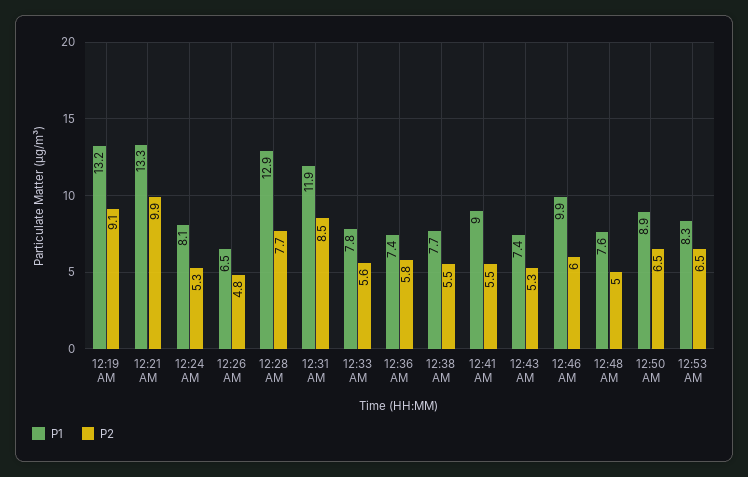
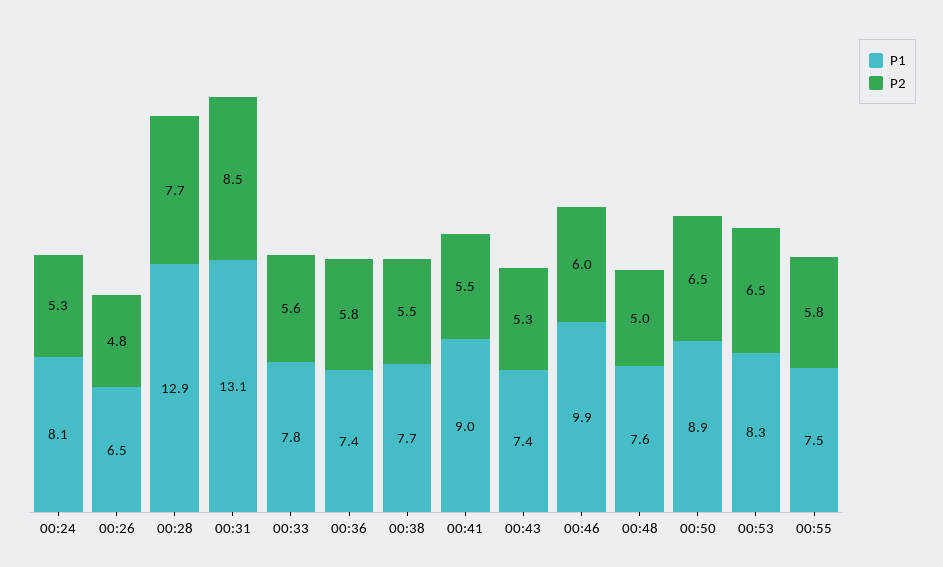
P1, 12:19 AM: 13.2 -> none
P2, 12:19 AM: 9.1 -> none
P1, 12:21 AM: 13.3 -> none
P2, 12:21 AM: 9.9 -> none
P1, 12:31 AM: 11.9 -> 13.1
P1, 00:55: none -> 7.5
P2, 00:55: none -> 5.8

